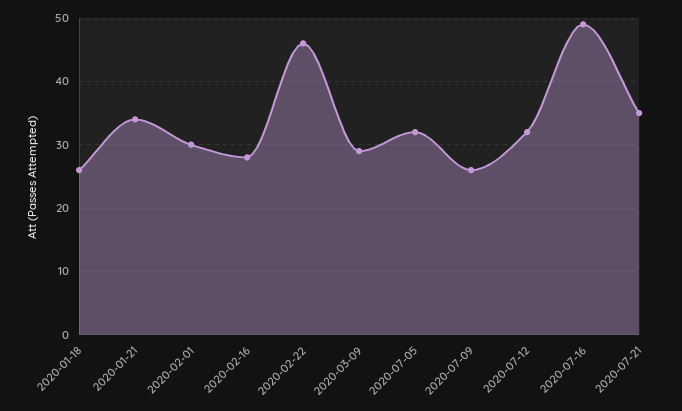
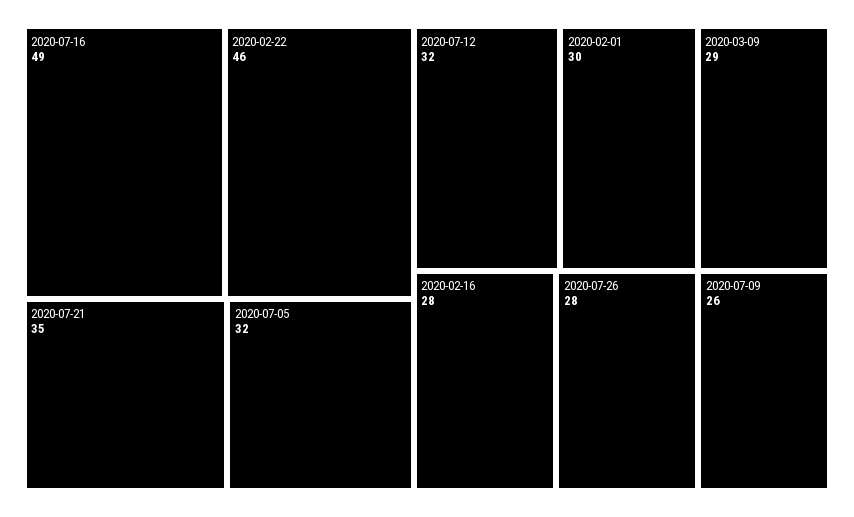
2020-01-18: 26 -> none
2020-01-21: 34 -> none
2020-07-26: none -> 28

